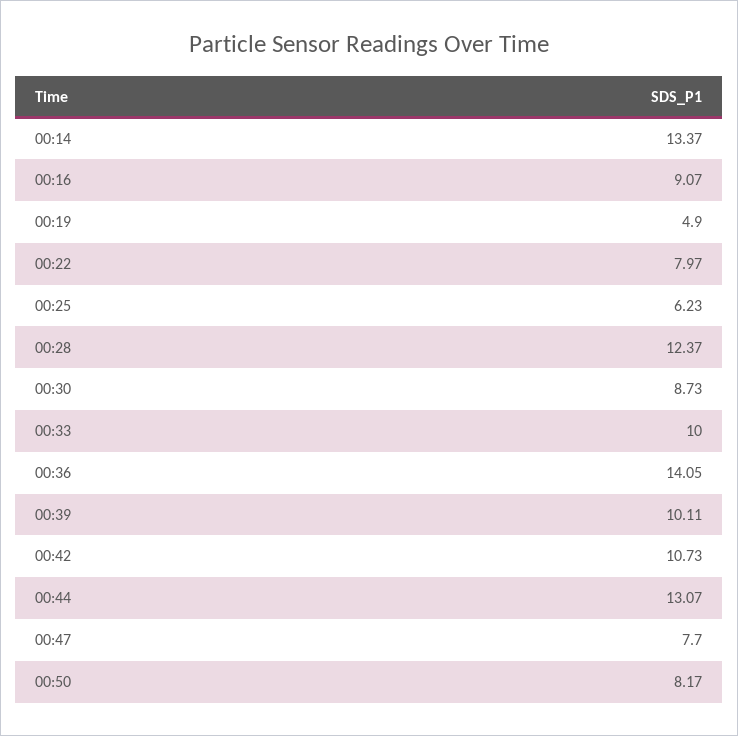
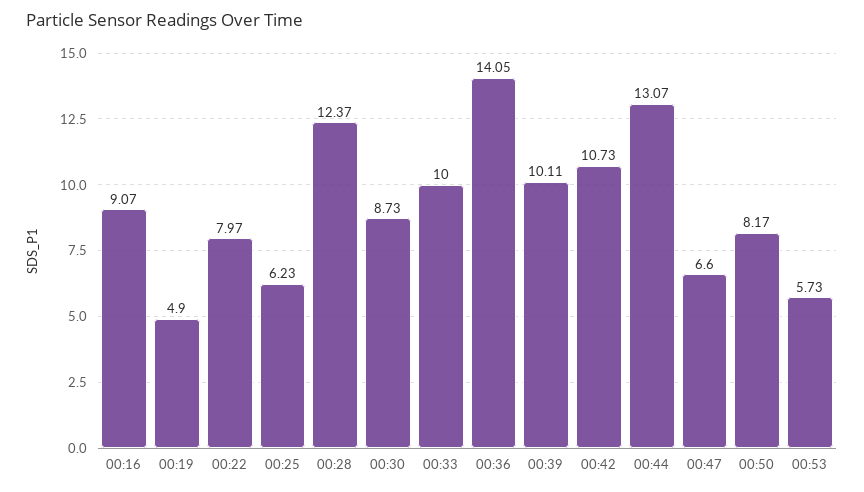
00:14: 13.37 -> none
00:47: 7.7 -> 6.6
00:53: none -> 5.73

